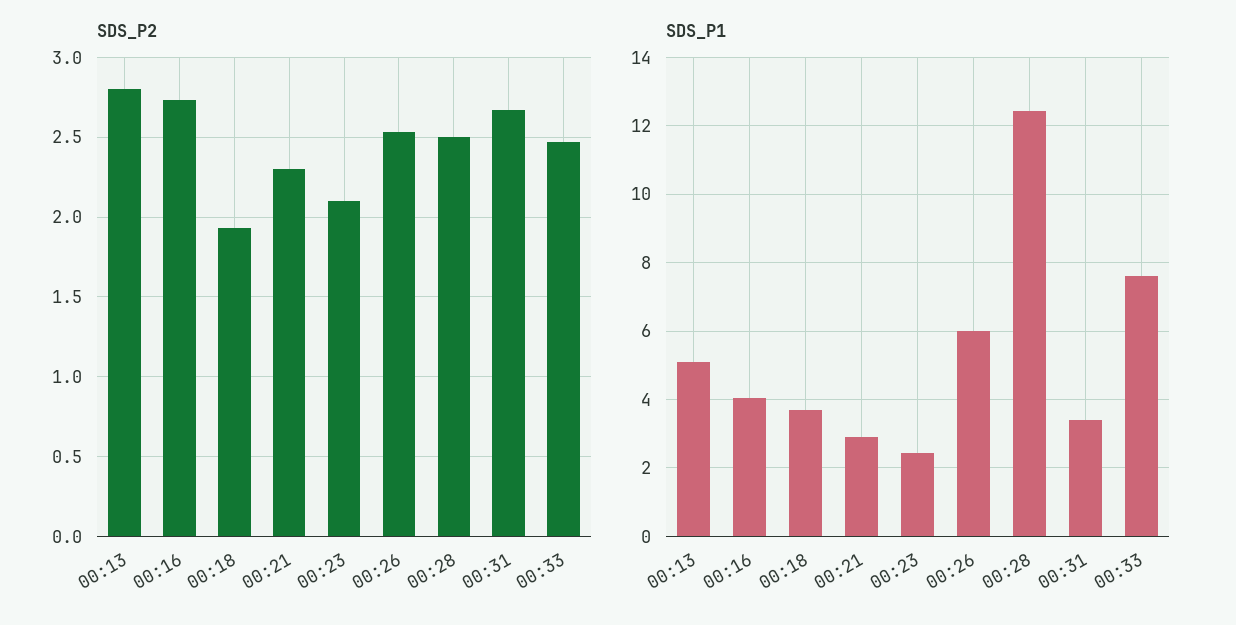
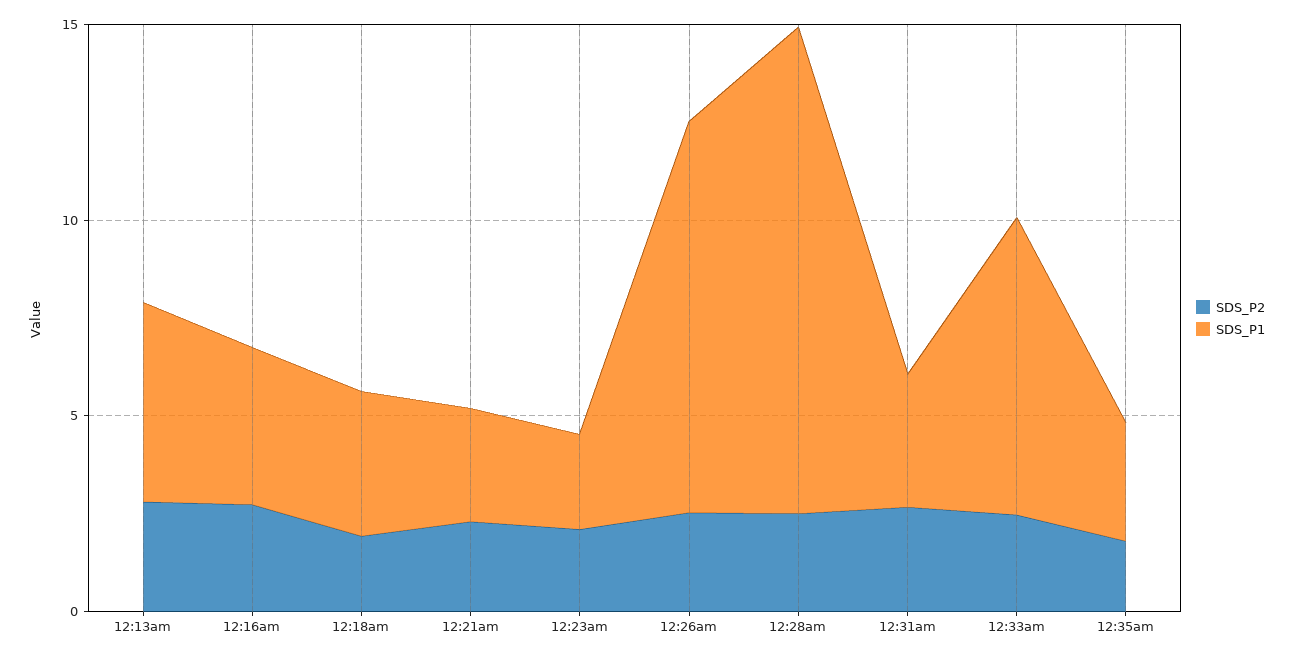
SDS_P1, 00:26: 6 -> 10
SDS_P2, 12:35am: none -> 2
SDS_P1, 12:35am: none -> 3

